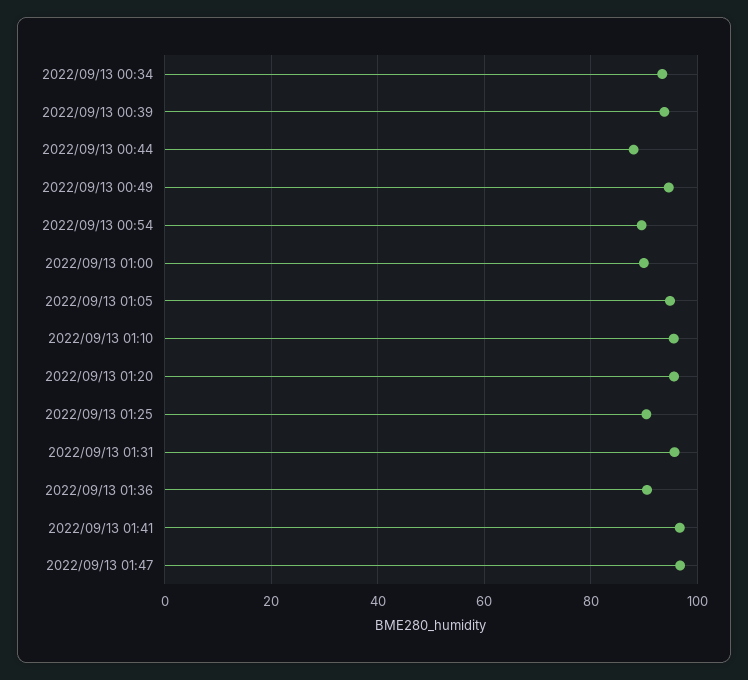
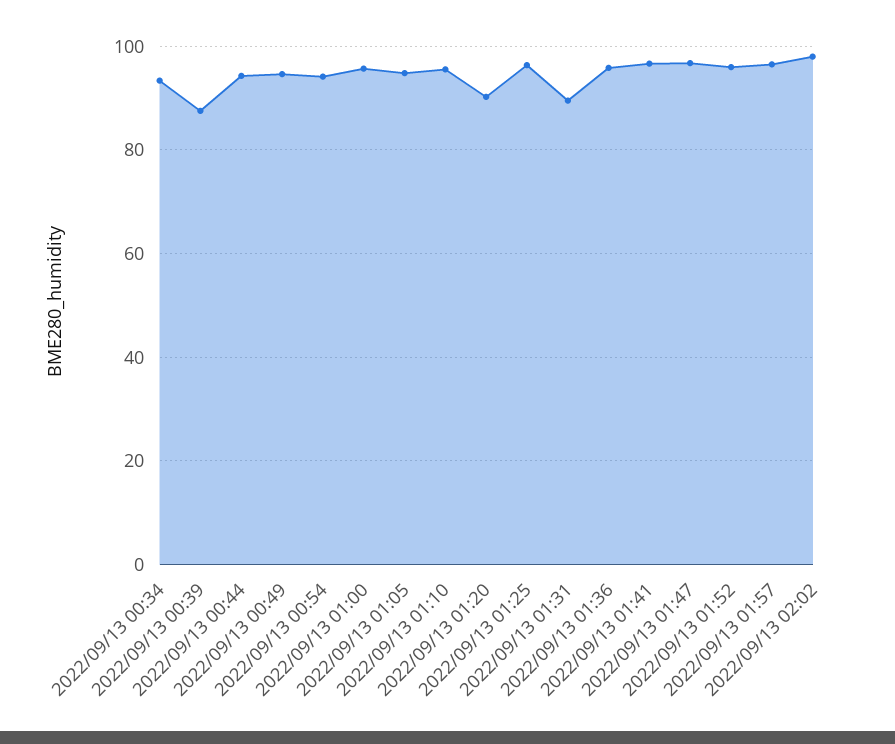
2022/09/13 00:39: 94 -> 88
2022/09/13 00:44: 88 -> 94
2022/09/13 00:54: 90 -> 94
2022/09/13 01:00: 90 -> 96
2022/09/13 01:20: 96 -> 90
2022/09/13 01:25: 90 -> 96
2022/09/13 01:31: 96 -> 90
2022/09/13 01:36: 90 -> 96
2022/09/13 01:52: none -> 96
2022/09/13 01:57: none -> 96
2022/09/13 02:02: none -> 98

